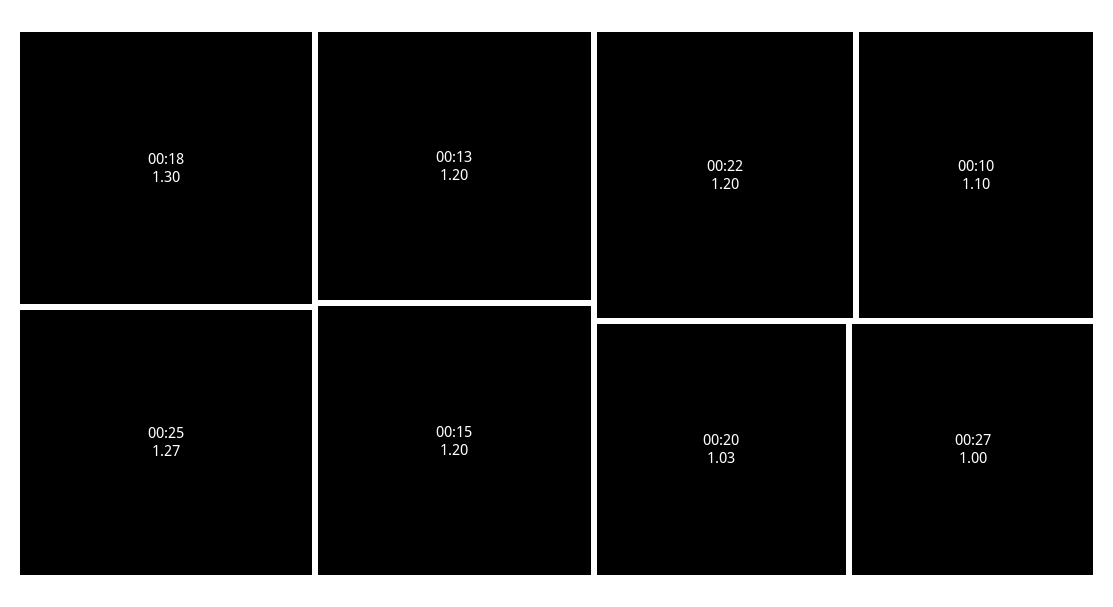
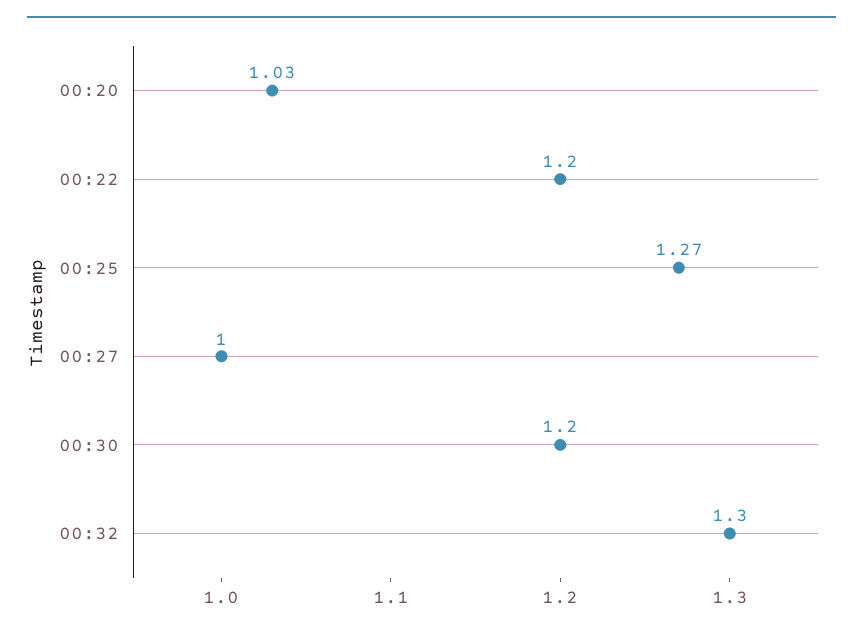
00:18: 1.3 -> none
00:13: 1.2 -> none
00:15: 1.2 -> none
00:10: 1.1 -> none
00:30: none -> 1.2
00:32: none -> 1.3

